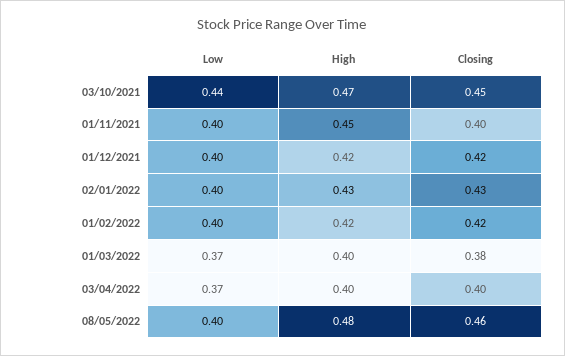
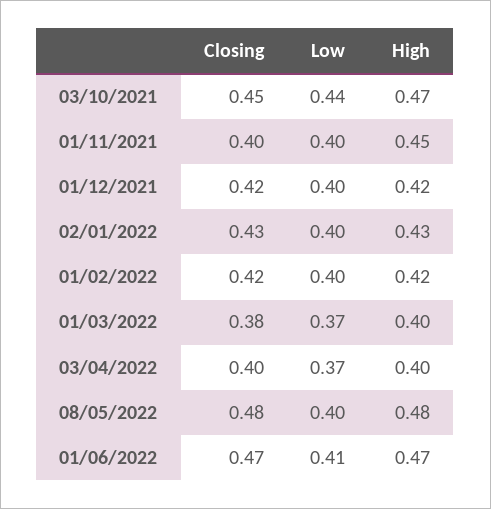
Closing, 08/05/2022: 0.46 -> 0.48
Closing, 01/06/2022: none -> 0.47
Low, 01/06/2022: none -> 0.41
High, 01/06/2022: none -> 0.47

